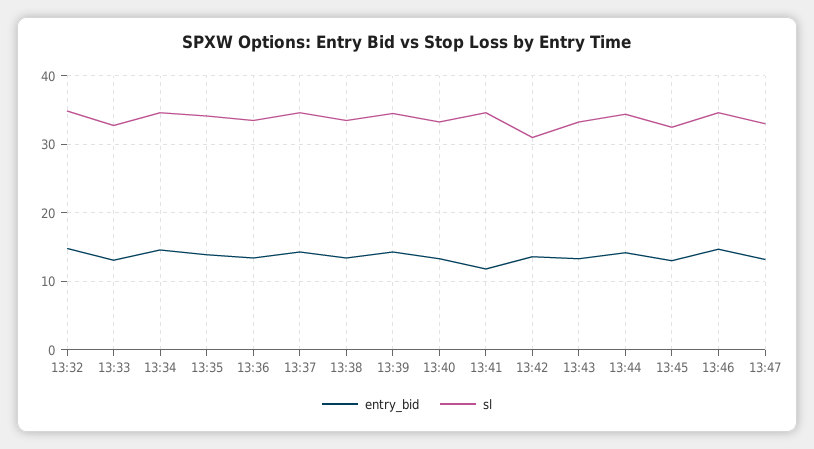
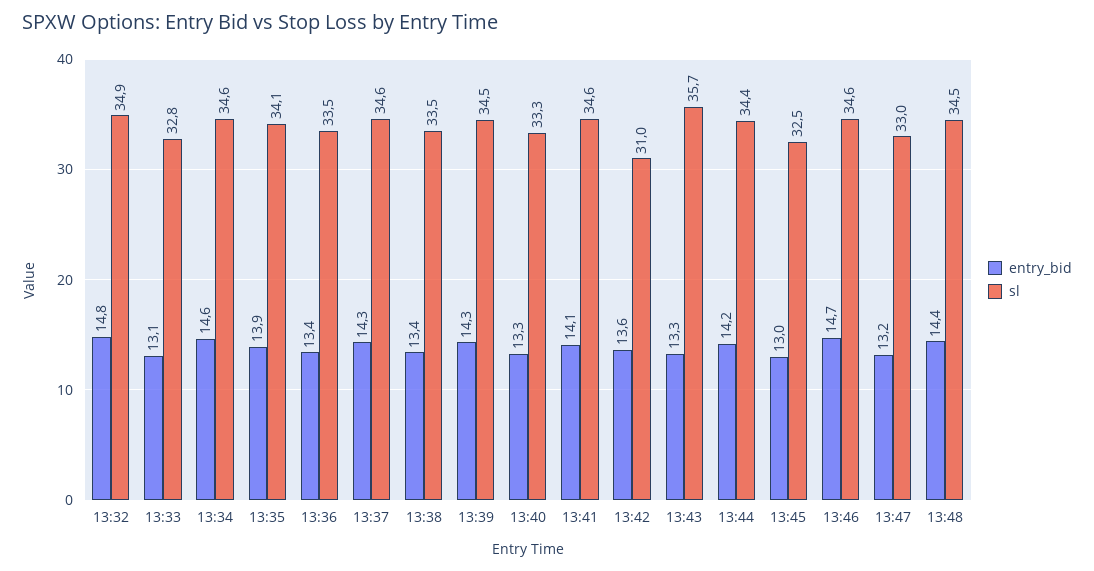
entry_bid, 13:41: 12 -> 14.1
sl, 13:43: 33 -> 35.7
entry_bid, 13:48: none -> 14.4
sl, 13:48: none -> 34.5

